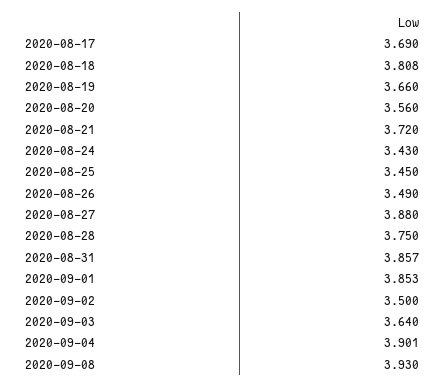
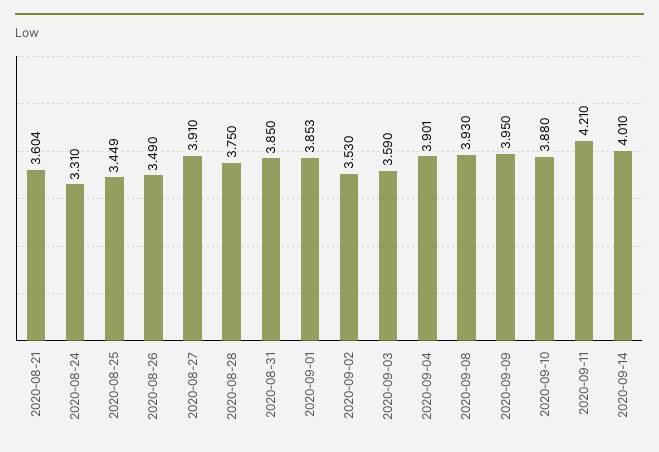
2020-08-17: 3.69 -> none
2020-08-18: 3.808 -> none
2020-08-19: 3.66 -> none
2020-08-20: 3.56 -> none
2020-08-21: 3.72 -> 3.604
2020-08-24: 3.43 -> 3.31
2020-08-25: 3.45 -> 3.449
2020-08-27: 3.88 -> 3.91
2020-08-31: 3.857 -> 3.85
2020-09-02: 3.5 -> 3.53
2020-09-03: 3.64 -> 3.59
2020-09-09: none -> 3.95
2020-09-10: none -> 3.88
2020-09-11: none -> 4.21
2020-09-14: none -> 4.01

